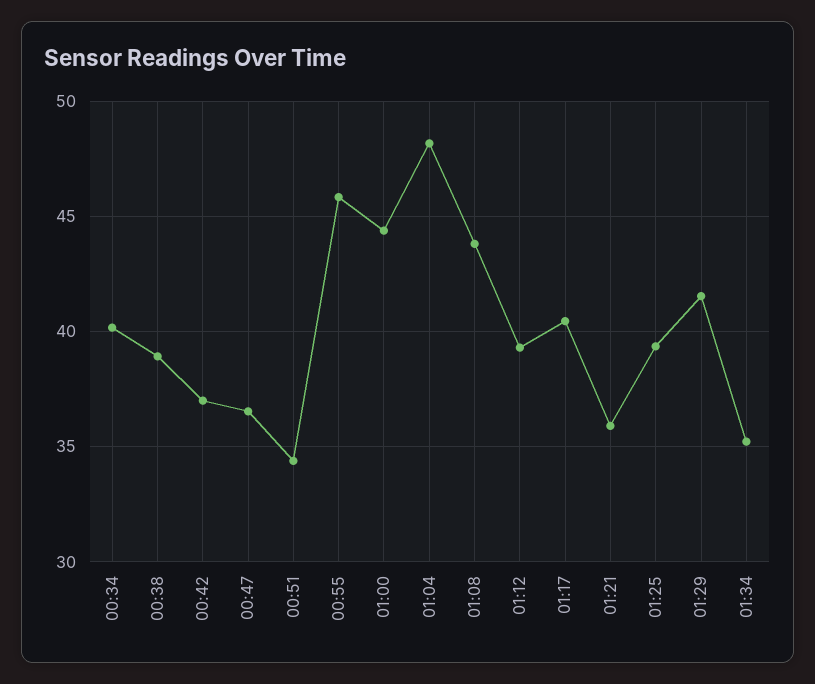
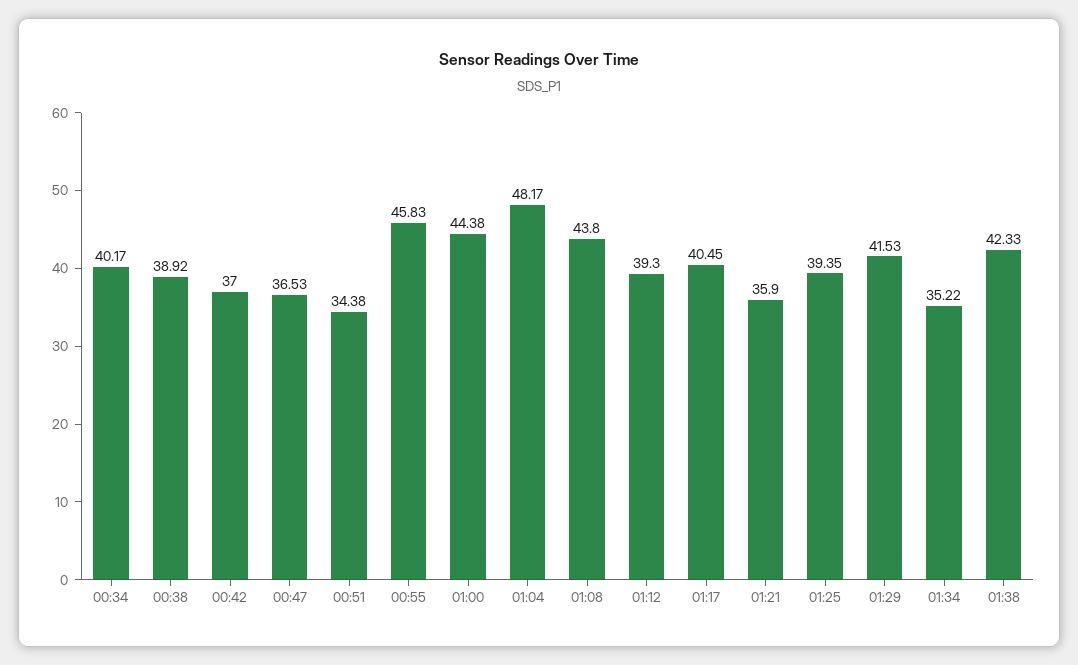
01:38: none -> 42.33

